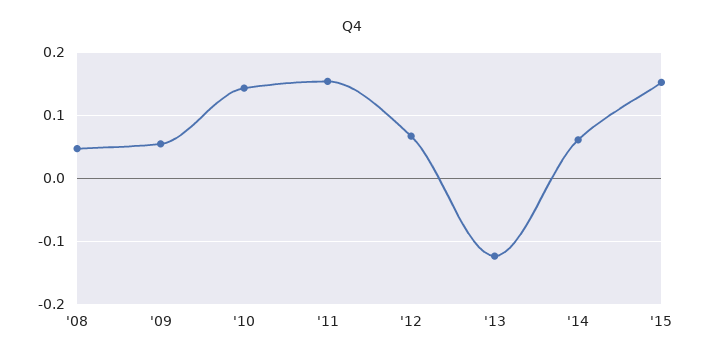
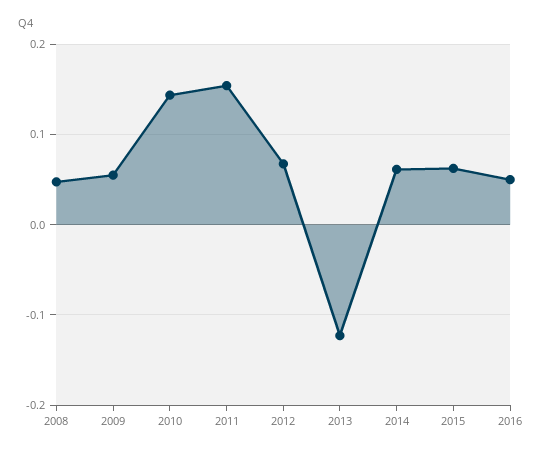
'15: 0.15 -> 0.06
2016: none -> 0.05

